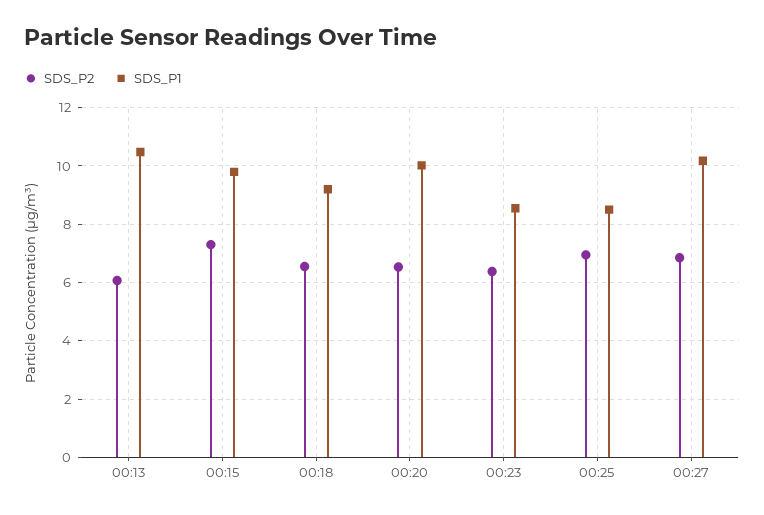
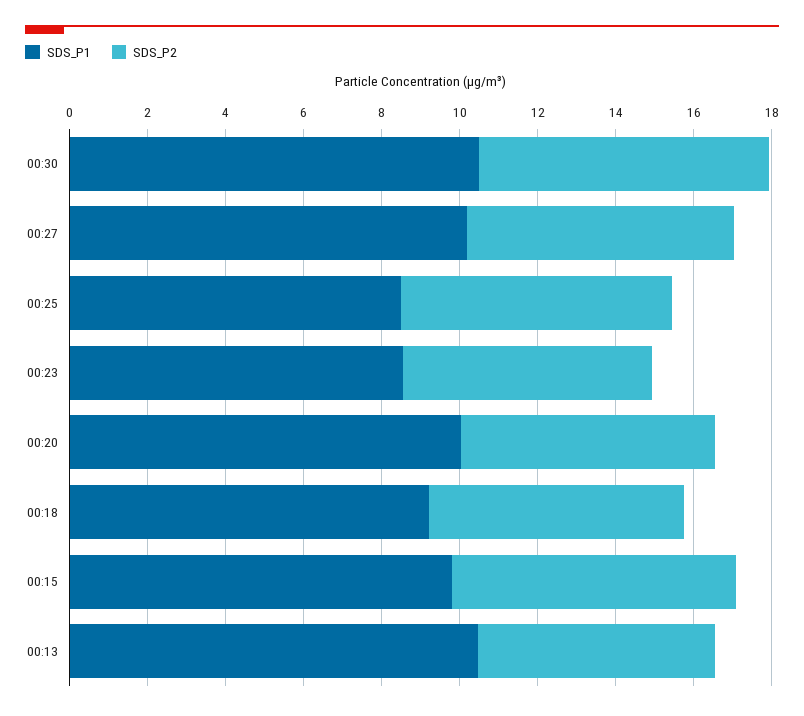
SDS_P1, 00:30: none -> 10.5
SDS_P2, 00:30: none -> 7.5

